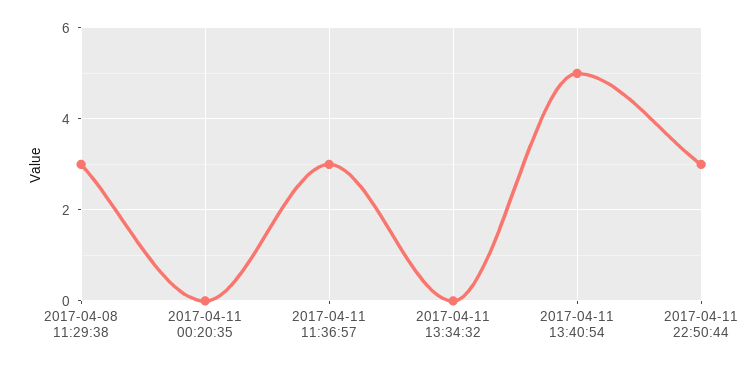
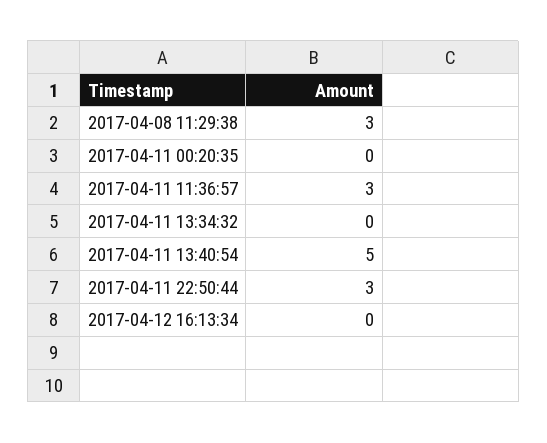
2017-04-12 16:13:34: none -> 0

